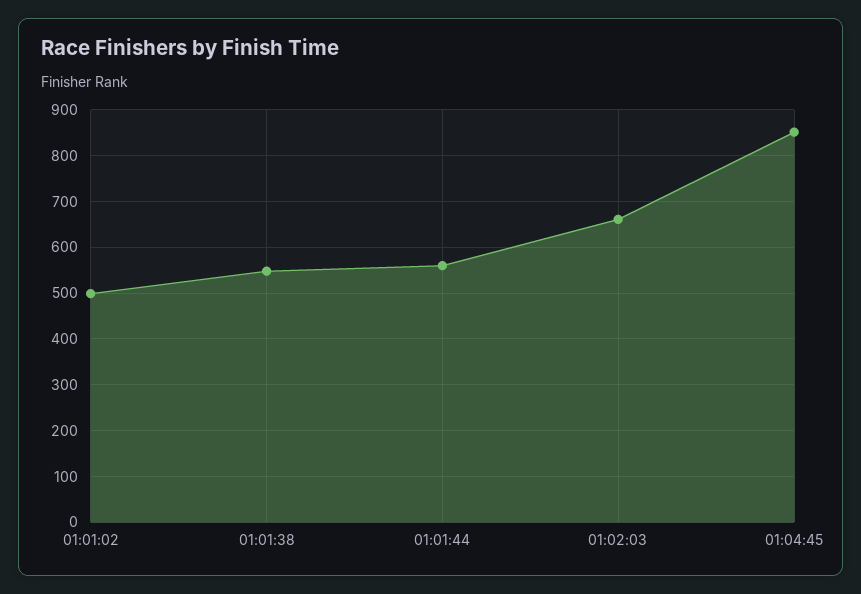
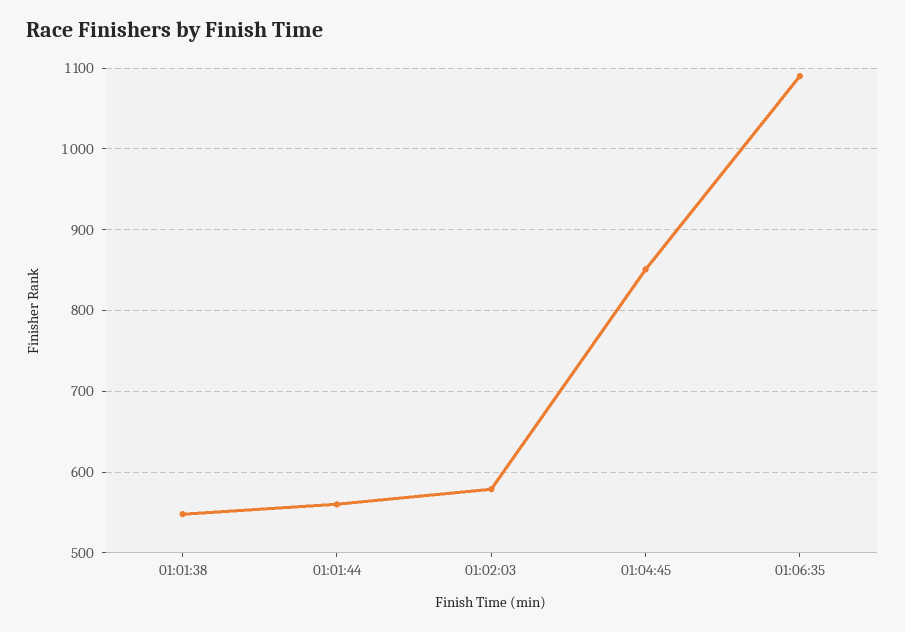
01:01:02: 500 -> none
01:02:03: 660 -> 580
01:06:35: none -> 1090

